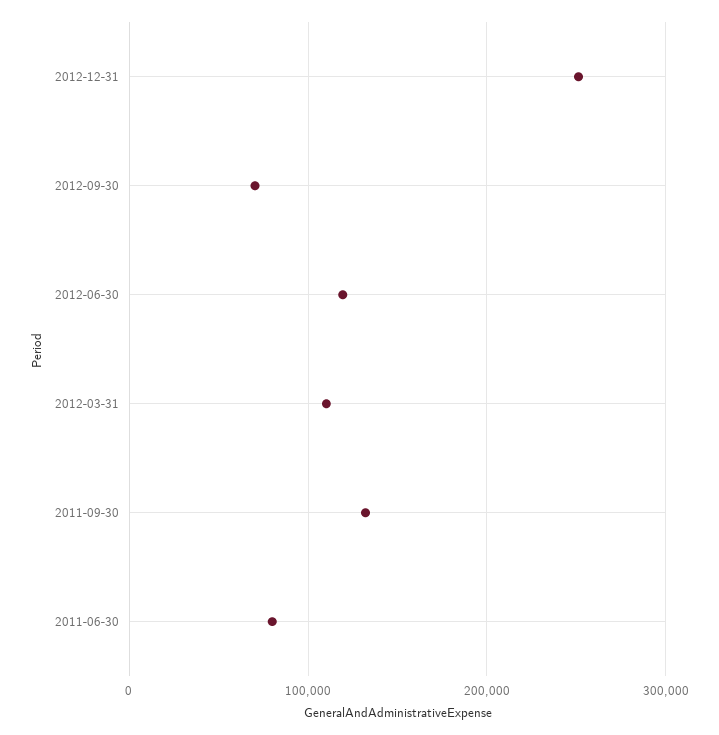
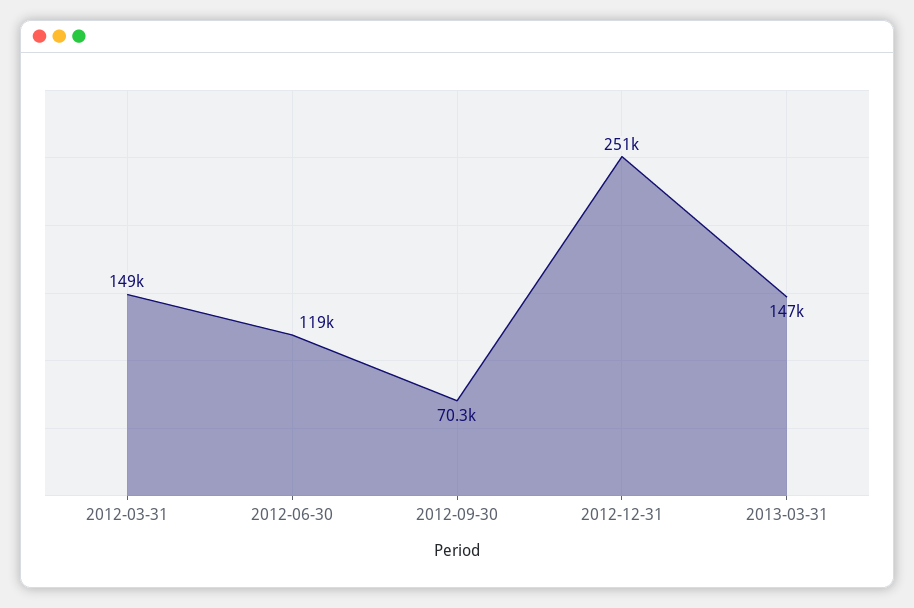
2012-03-31: 110000 -> 149000
2011-09-30: 130000 -> none
2011-06-30: 80000 -> none
2013-03-31: none -> 147000

